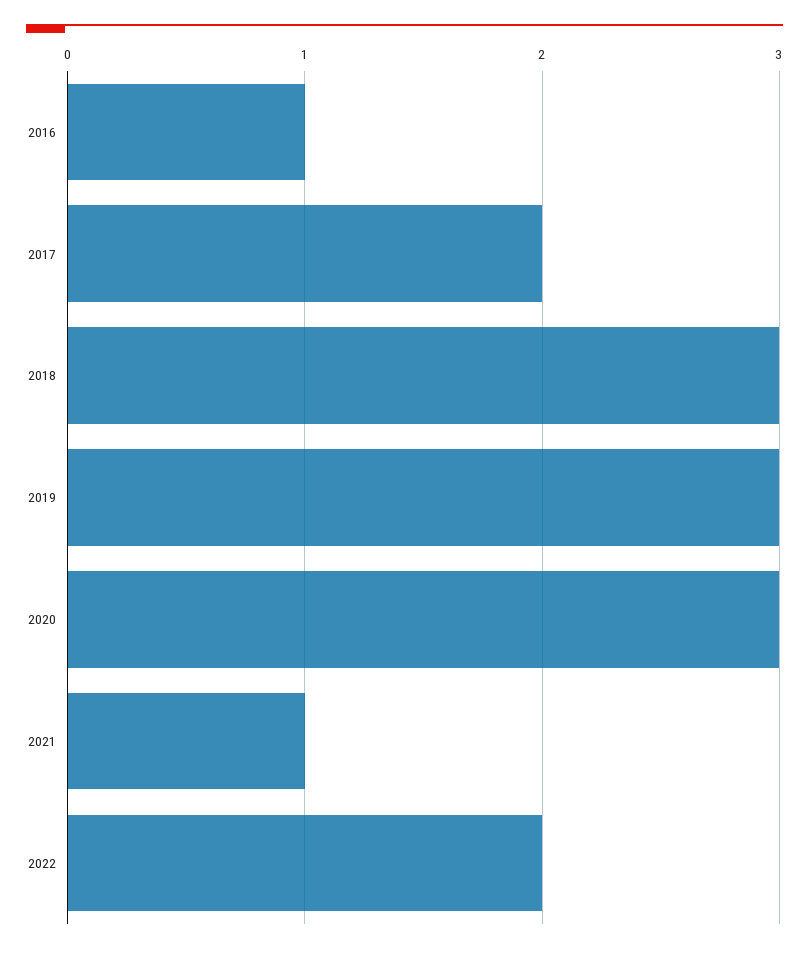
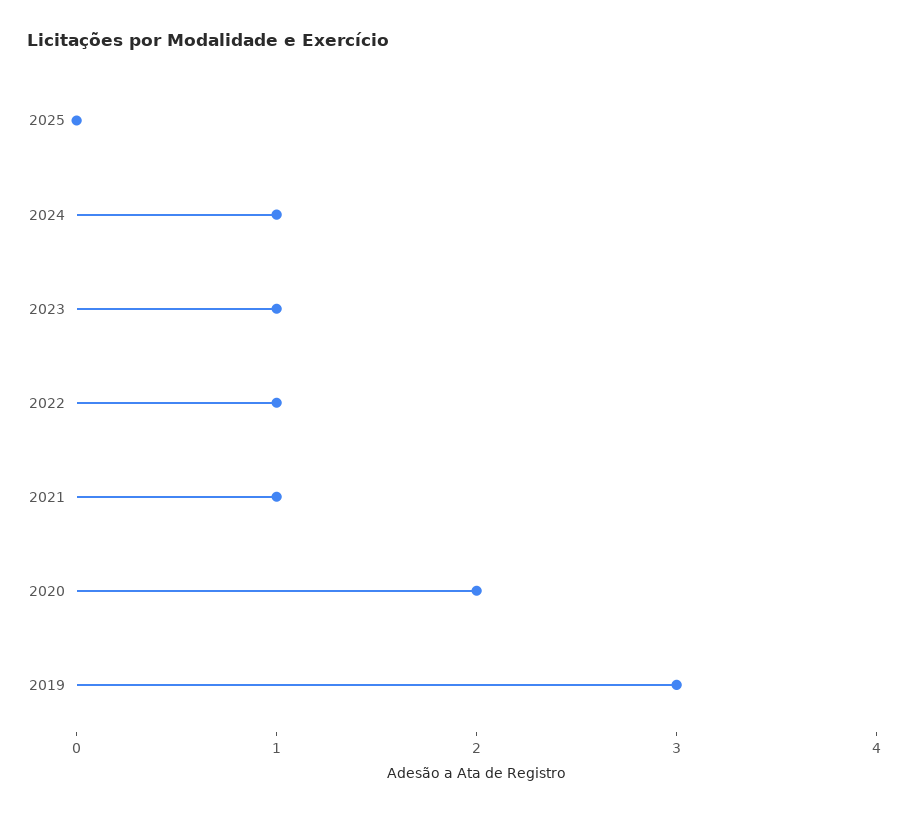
2016: 1 -> none
2017: 2 -> none
2018: 3 -> none
2020: 3 -> 2
2022: 2 -> 1
2025: none -> 0
2024: none -> 1
2023: none -> 1

